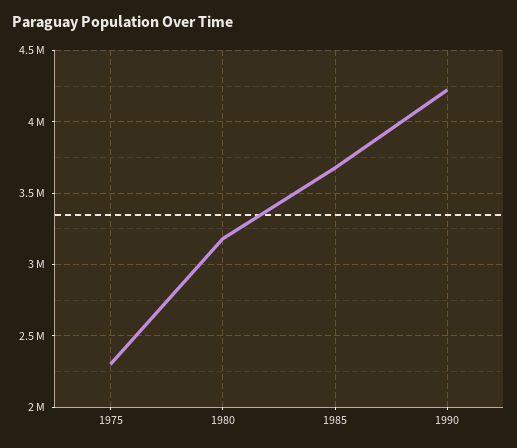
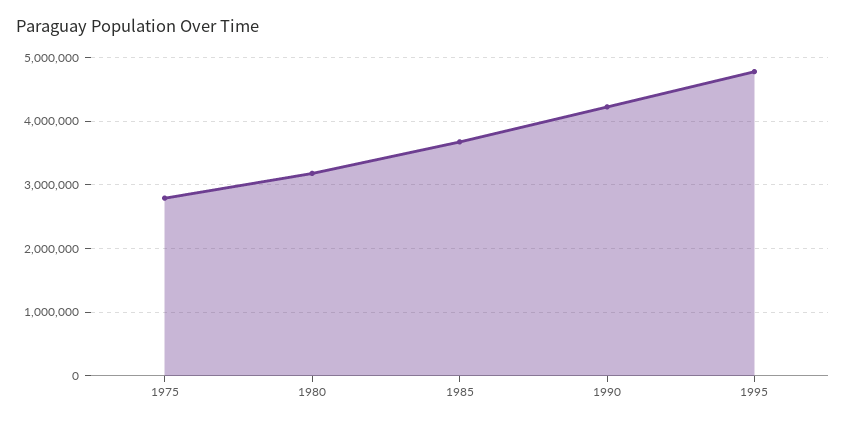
1975: 2300000 -> 2800000
1995: none -> 4800000

